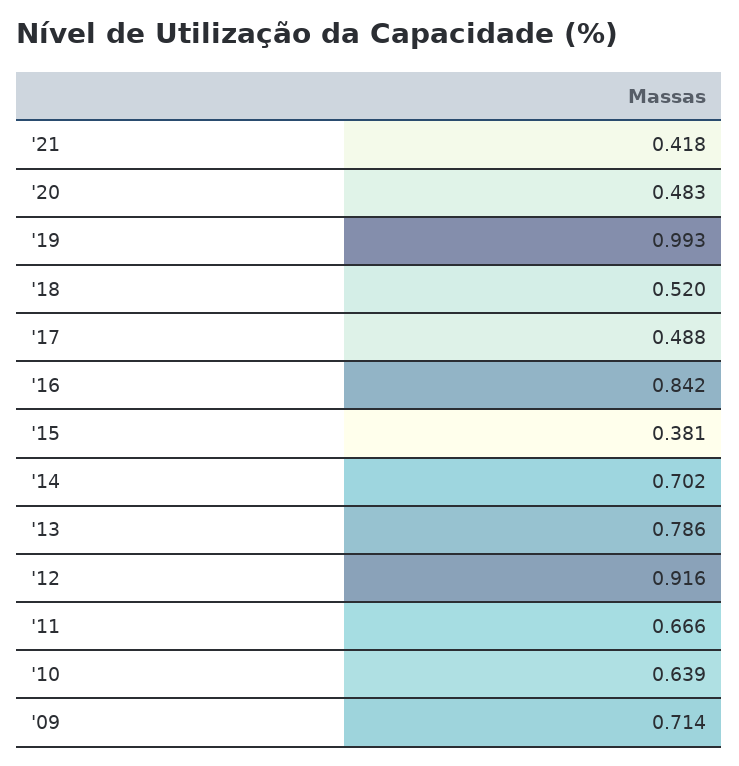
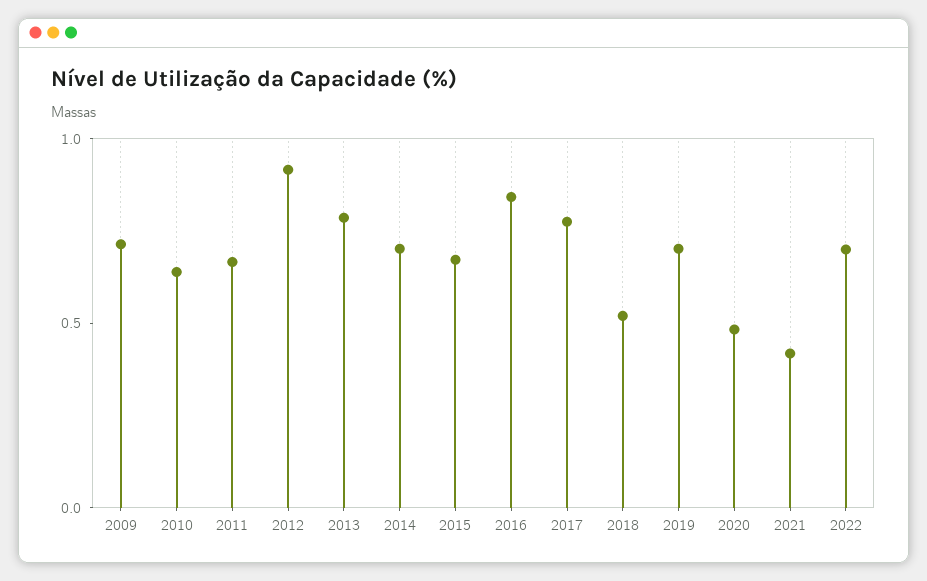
'19: 0.993 -> 0.7
'17: 0.488 -> 0.8
'15: 0.381 -> 0.7
2022: none -> 0.7

